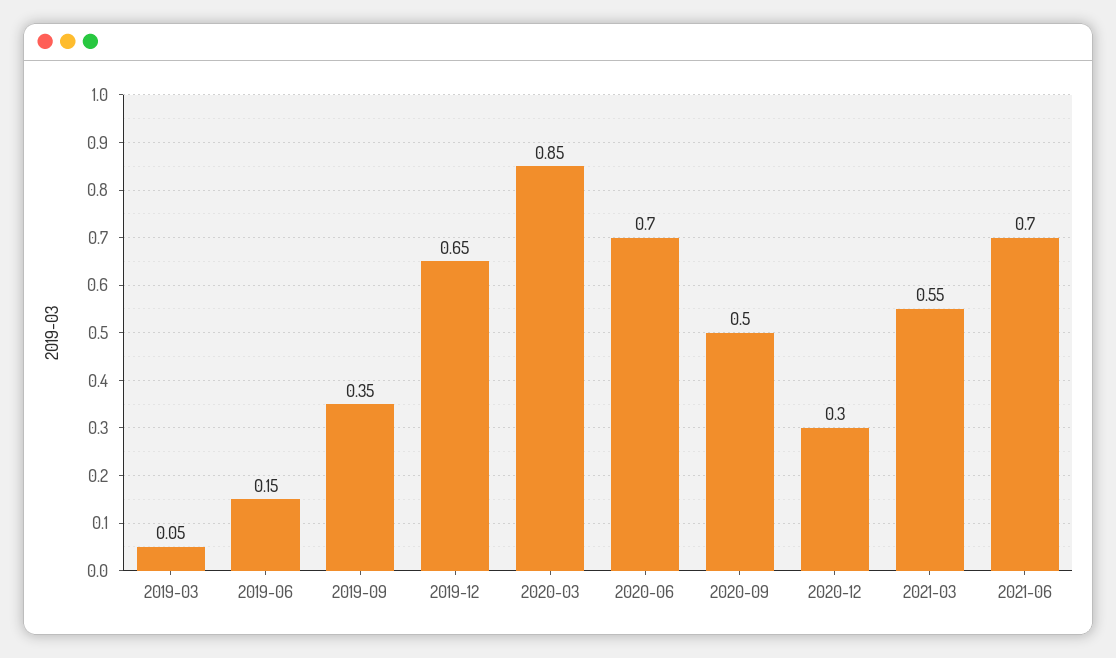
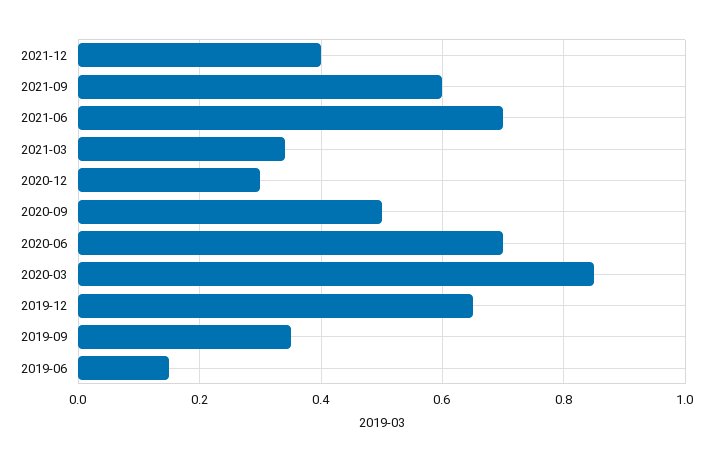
2019-03: 0.05 -> none
2021-03: 0.55 -> 0.35
2021-12: none -> 0.4
2021-09: none -> 0.6

